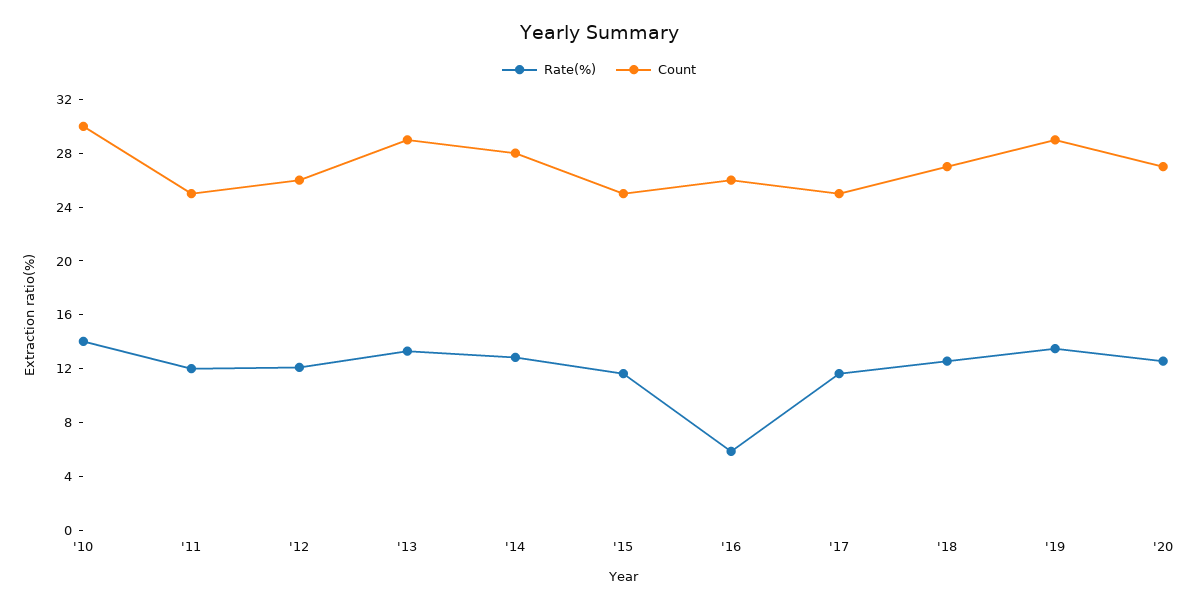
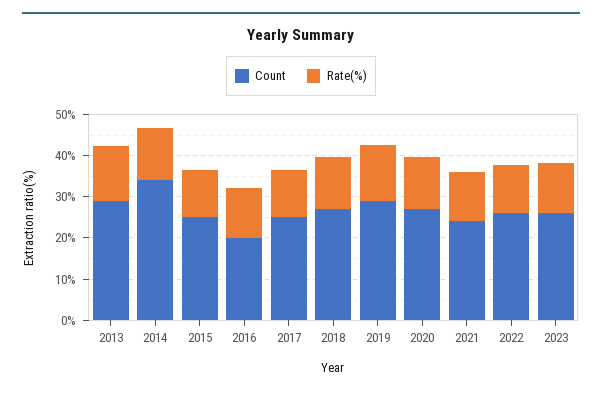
Rate(%), '10: 14 -> none
Count, '10: 30 -> none
Rate(%), '11: 12 -> none
Count, '11: 25 -> none
Rate(%), '12: 12 -> none
Count, '12: 26 -> none
Count, '14: 28 -> 34
Rate(%), '16: 6 -> 12
Count, '16: 26 -> 20
Count, 2021: none -> 24
Rate(%), 2021: none -> 12
Count, 2022: none -> 26
Rate(%), 2022: none -> 12
Count, 2023: none -> 26
Rate(%), 2023: none -> 12

